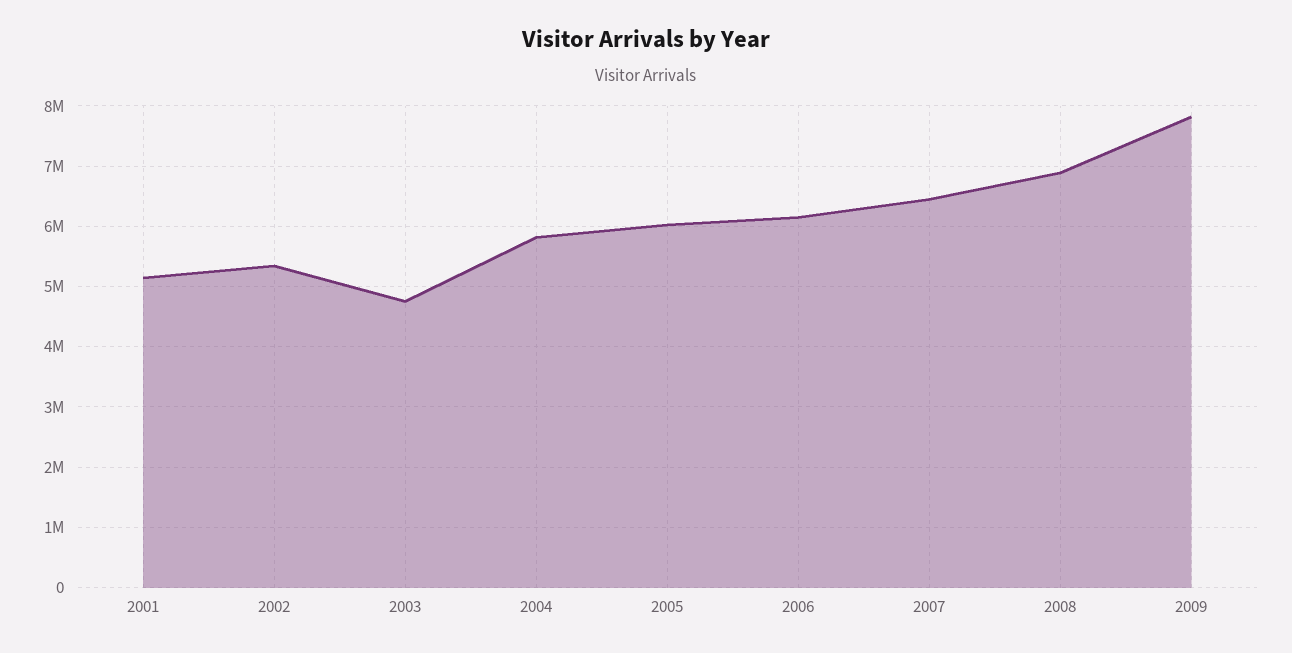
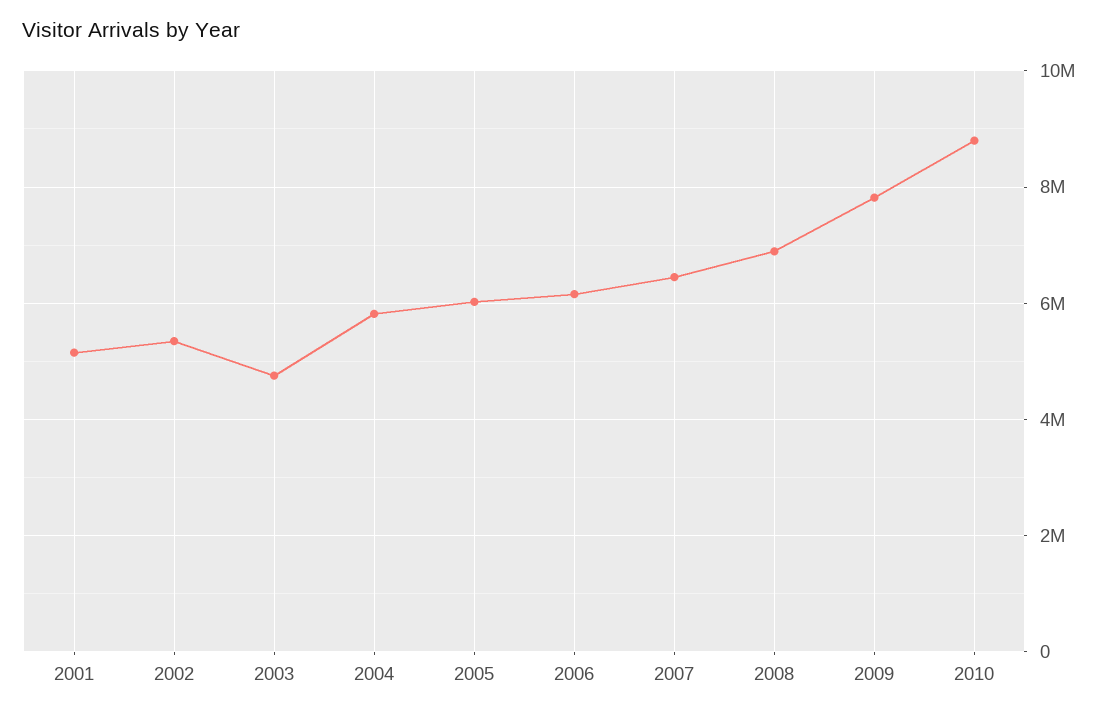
2010: none -> 8800000

